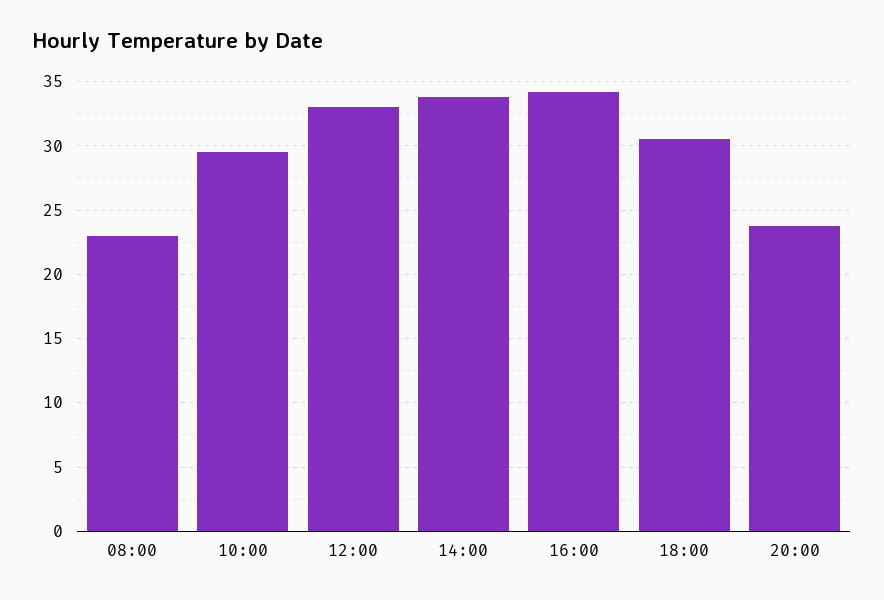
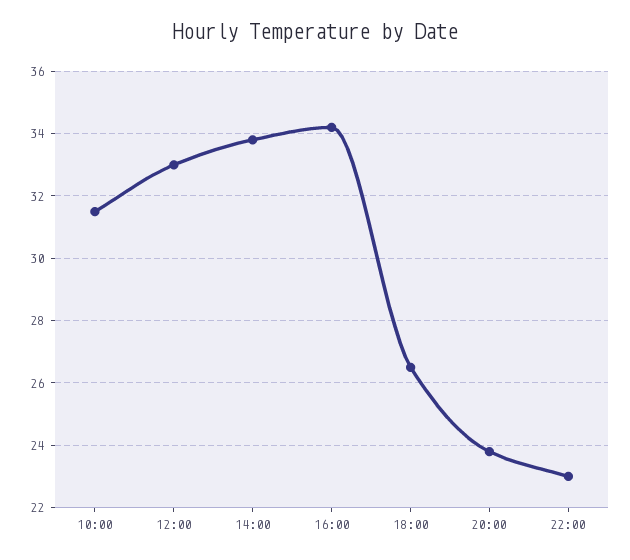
08:00: 23 -> none
10:00: 29.5 -> 31.5
18:00: 30.5 -> 26.5
22:00: none -> 23

